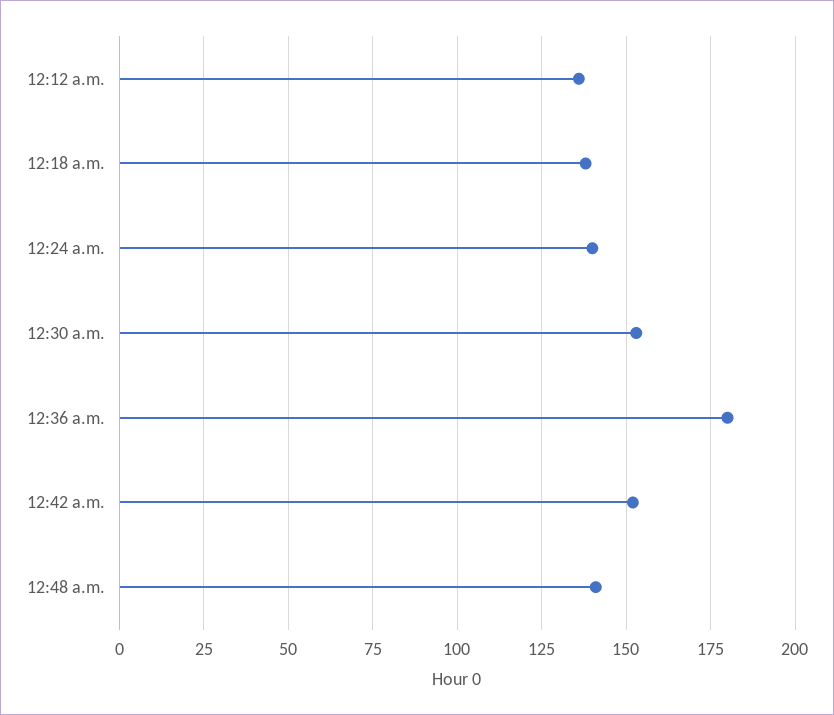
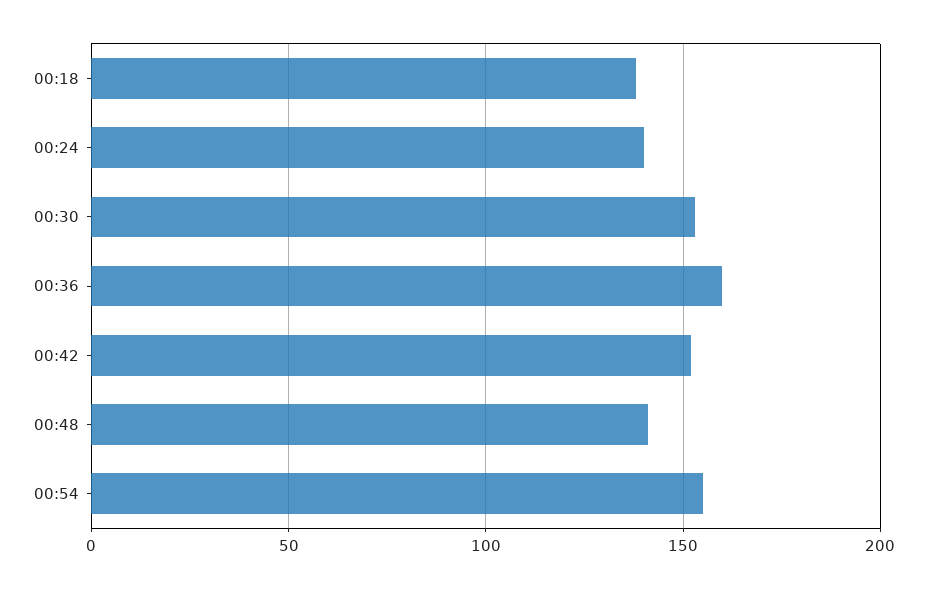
12:12 a.m.: 135 -> none
12:36 a.m.: 180 -> 160
00:54: none -> 155

